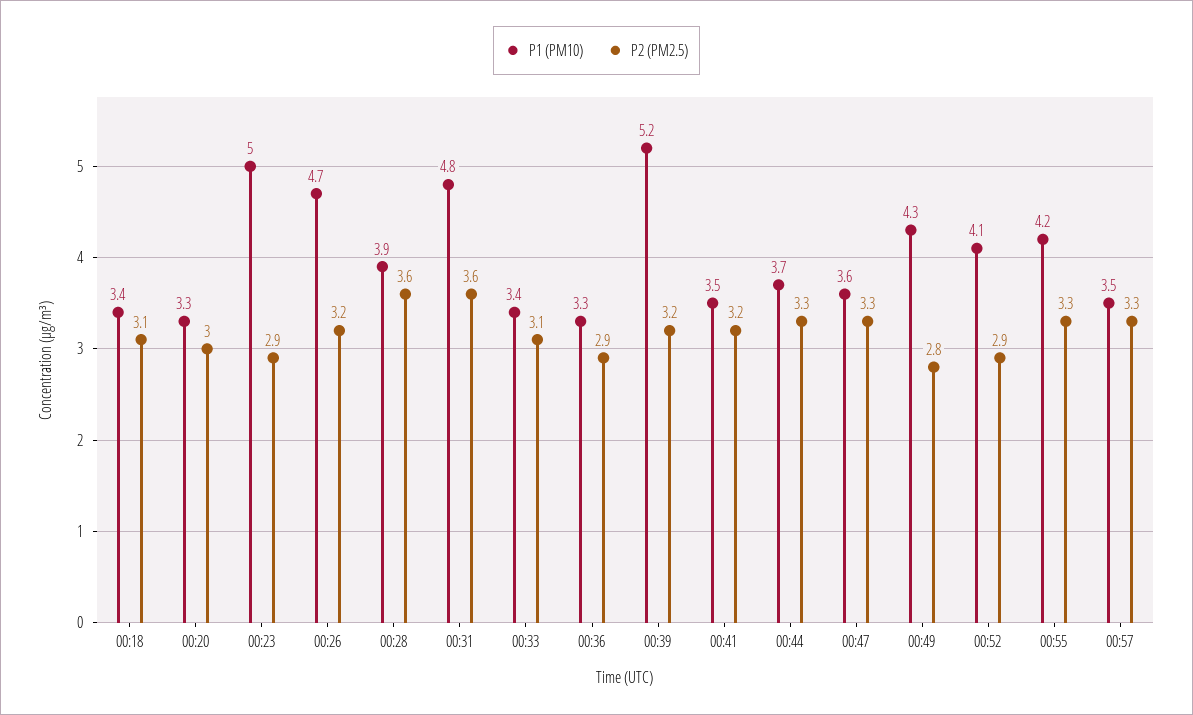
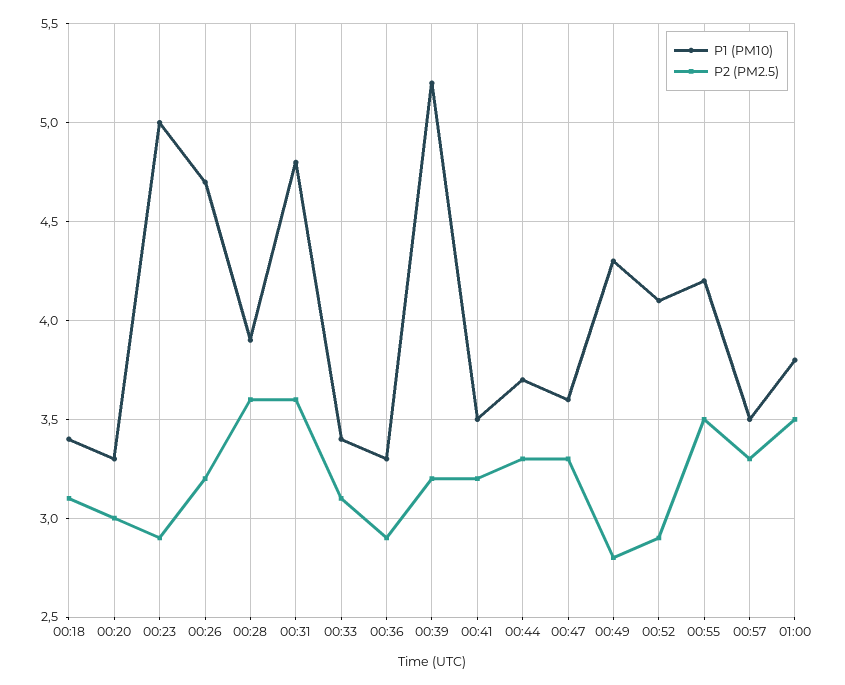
P2 (PM2.5), 00:55: 3.3 -> 3.5
P1 (PM10), 01:00: none -> 3.8
P2 (PM2.5), 01:00: none -> 3.5

